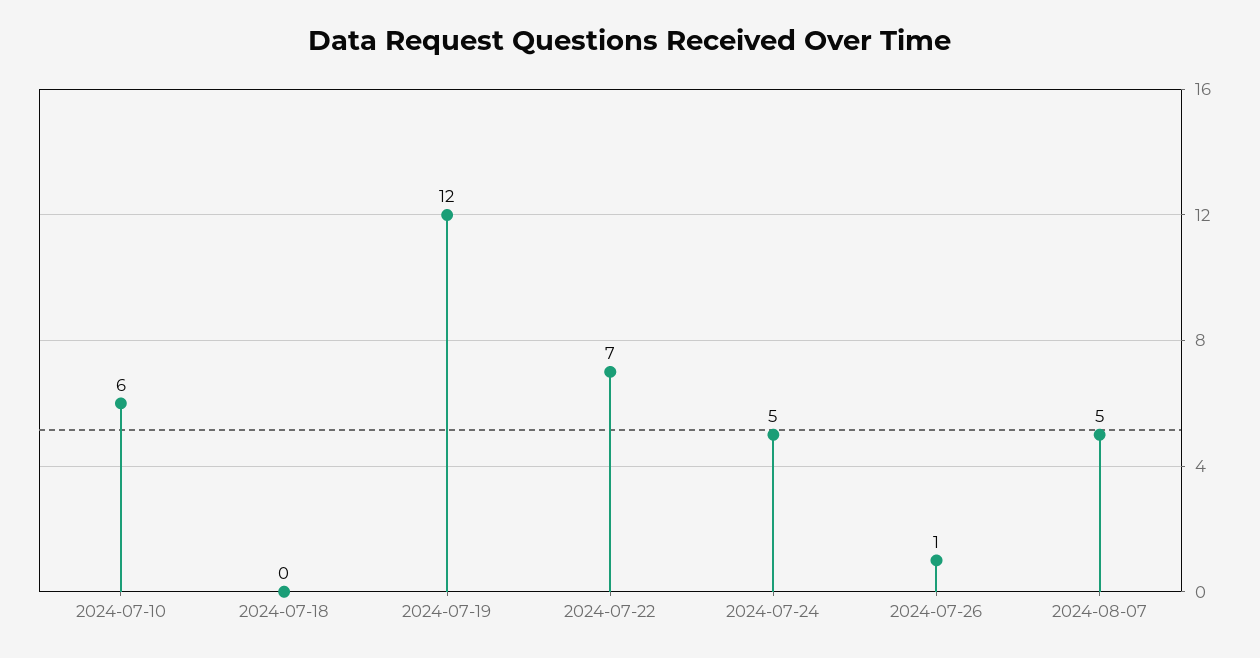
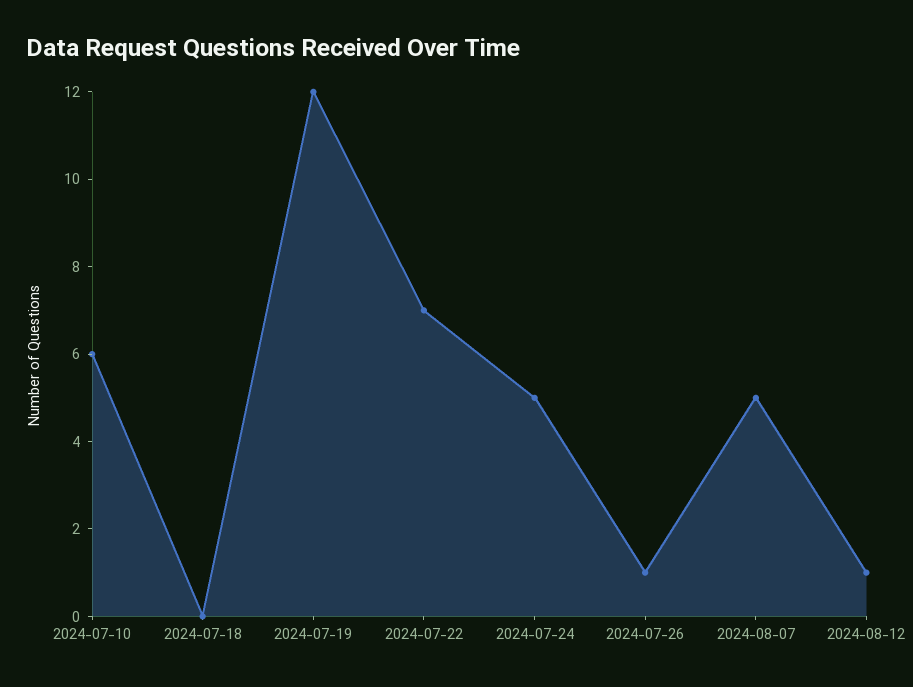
2024-08-12: none -> 1

